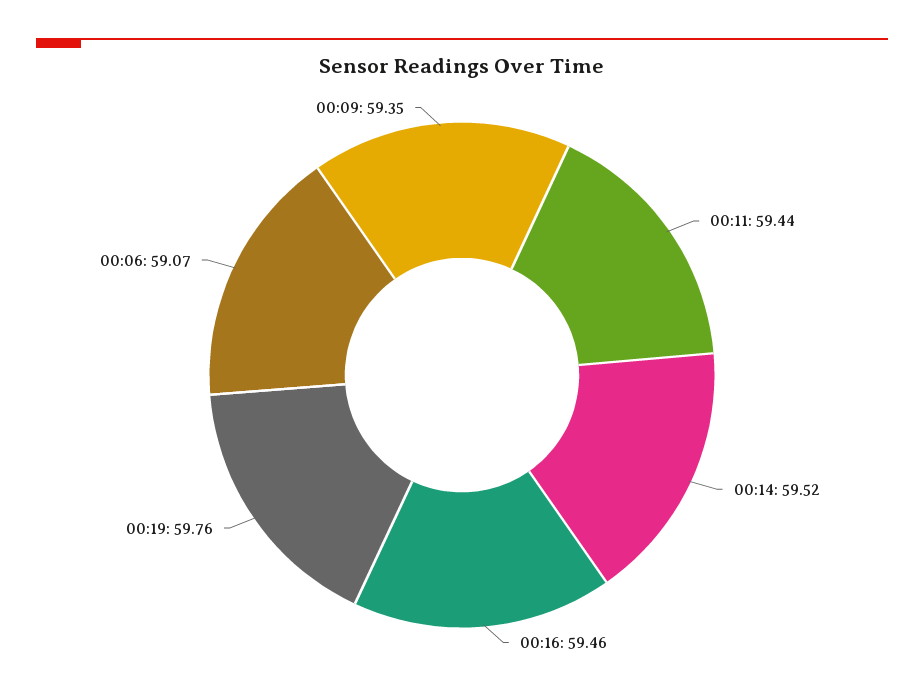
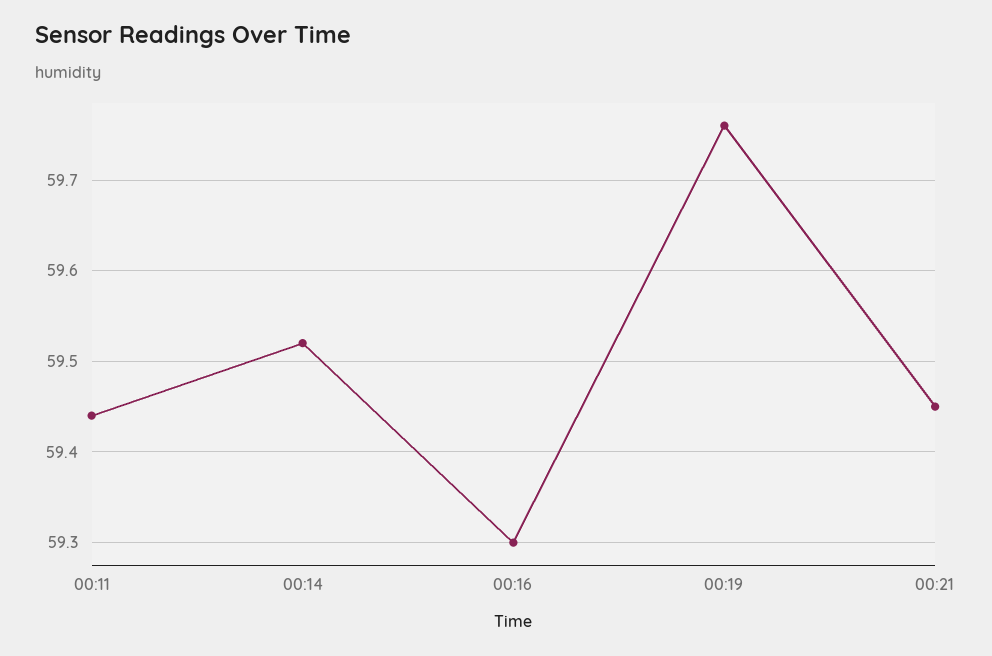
00:16: 59.46 -> 59.3
00:06: 59.07 -> none
00:09: 59.35 -> none
00:21: none -> 59.45

